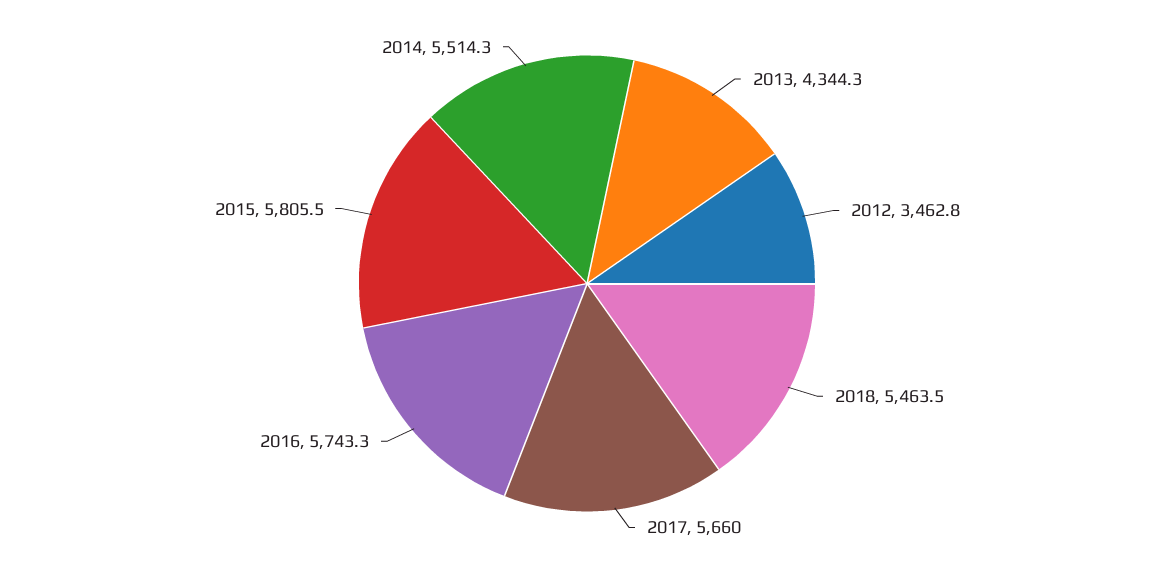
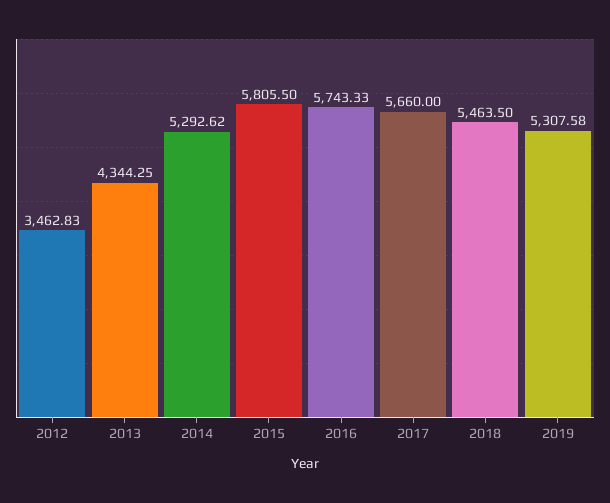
2014: 5514.3 -> 5292.62
2019: none -> 5307.58

